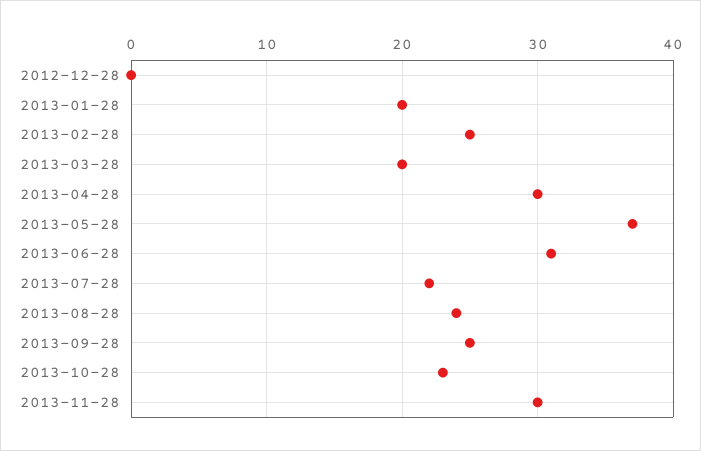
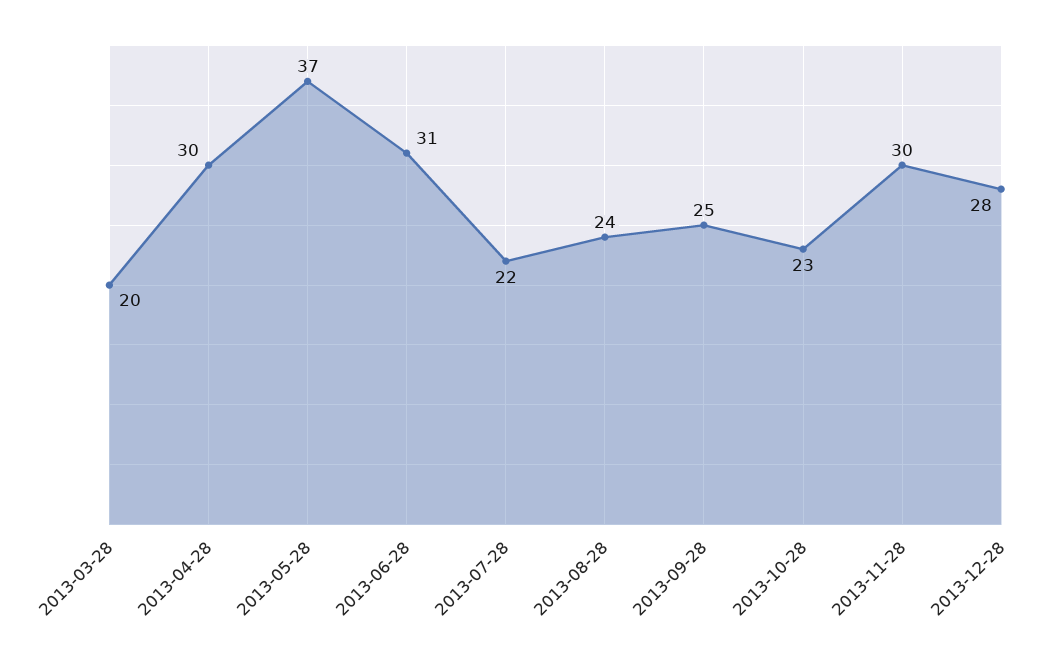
2012-12-28: 0 -> none
2013-01-28: 20 -> none
2013-02-28: 25 -> none
2013-12-28: none -> 28

